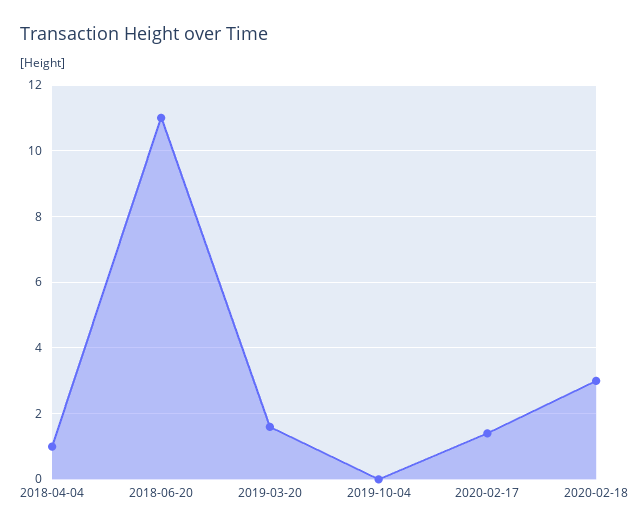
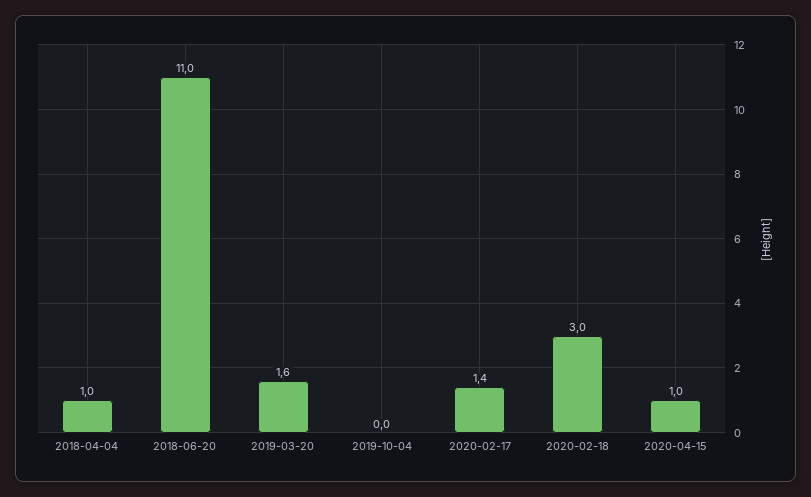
2020-04-15: none -> 1

